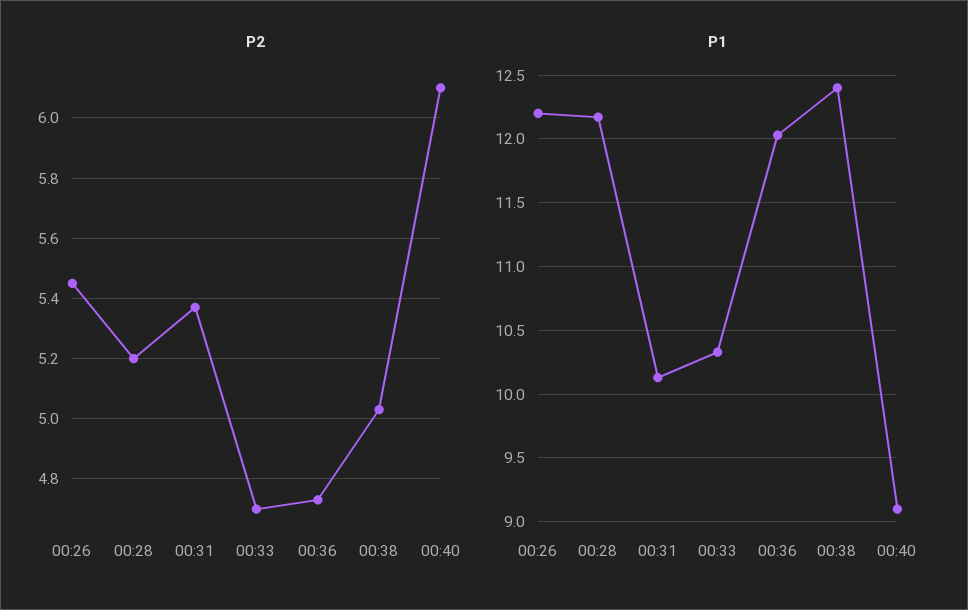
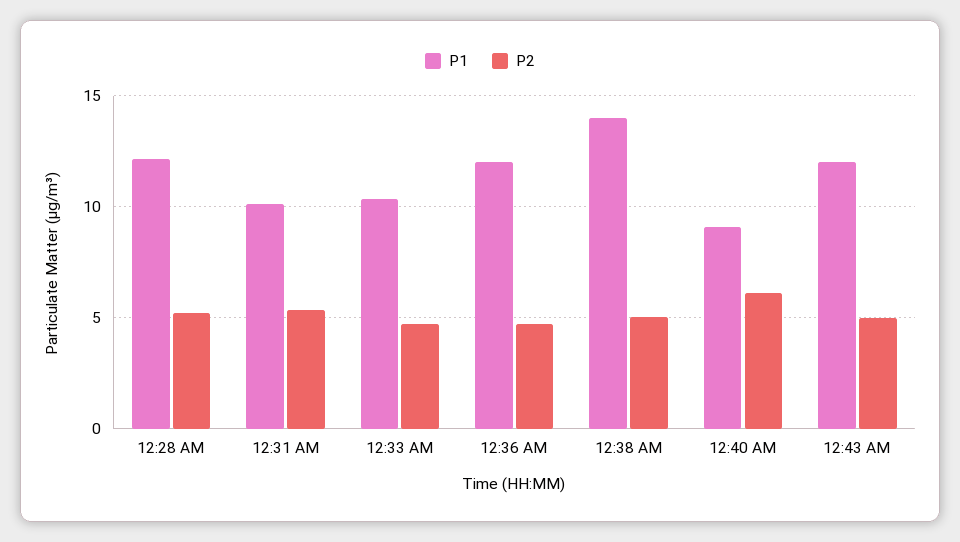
P2, 00:26: 5.45 -> none
P1, 00:26: 12.2 -> none
P1, 00:38: 12.4 -> 14
P1, 12:43 AM: none -> 12
P2, 12:43 AM: none -> 5

